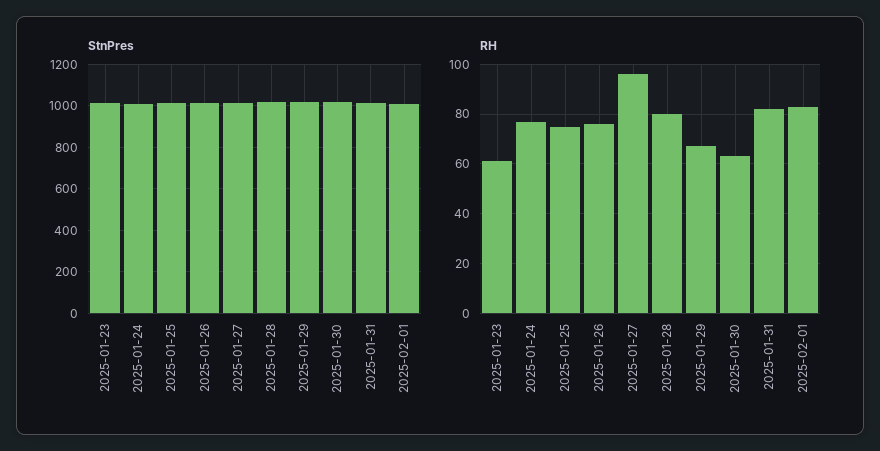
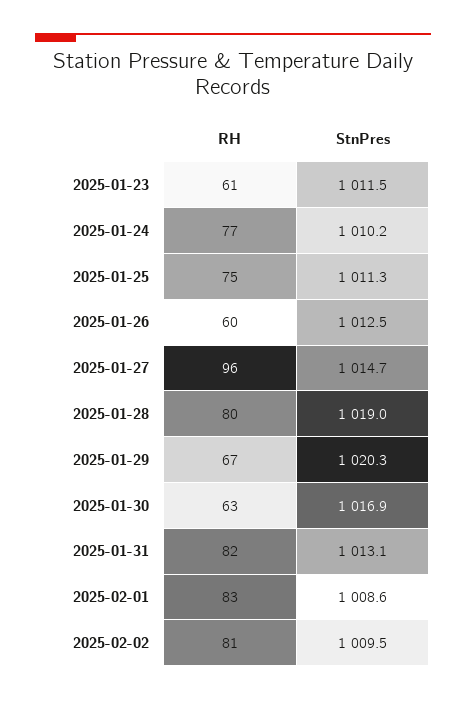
RH, 2025-01-26: 75 -> 60
RH, 2025-02-02: none -> 81
StnPres, 2025-02-02: none -> 1009.5

